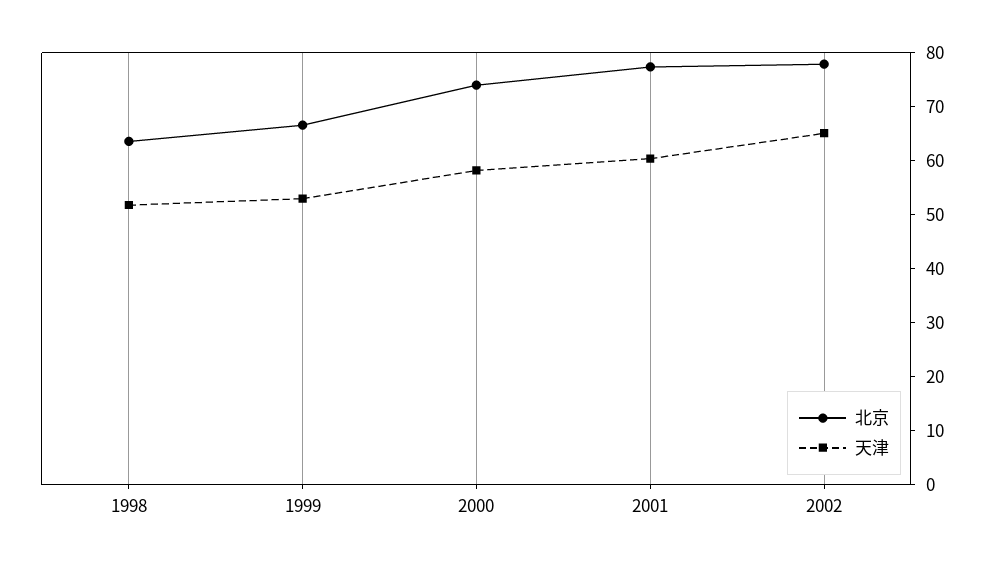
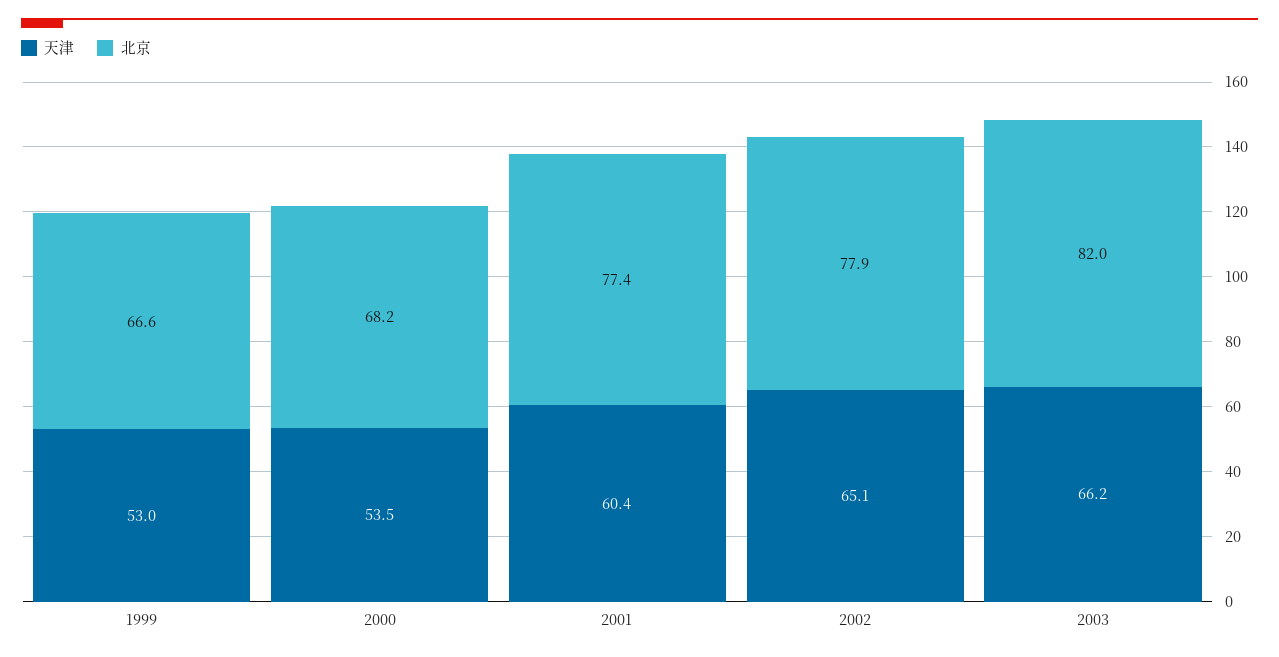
北京, 1998: 64 -> none
天津, 1998: 52 -> none
北京, 2000: 74 -> 68.2
天津, 2000: 58 -> 53.5
天津, 2003: none -> 66.2
北京, 2003: none -> 82

